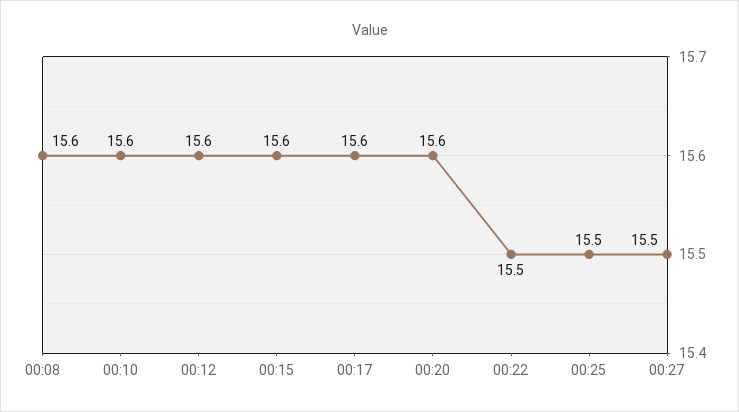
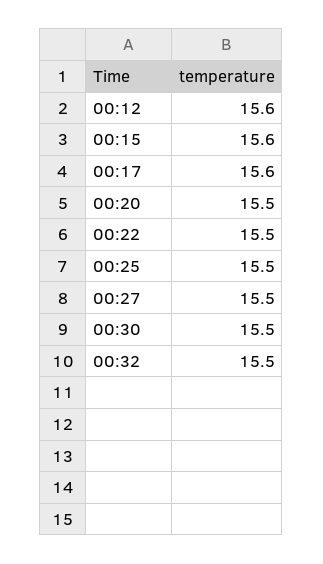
00:08: 15.6 -> none
00:10: 15.6 -> none
00:20: 15.6 -> 15.5
00:30: none -> 15.5
00:32: none -> 15.5

